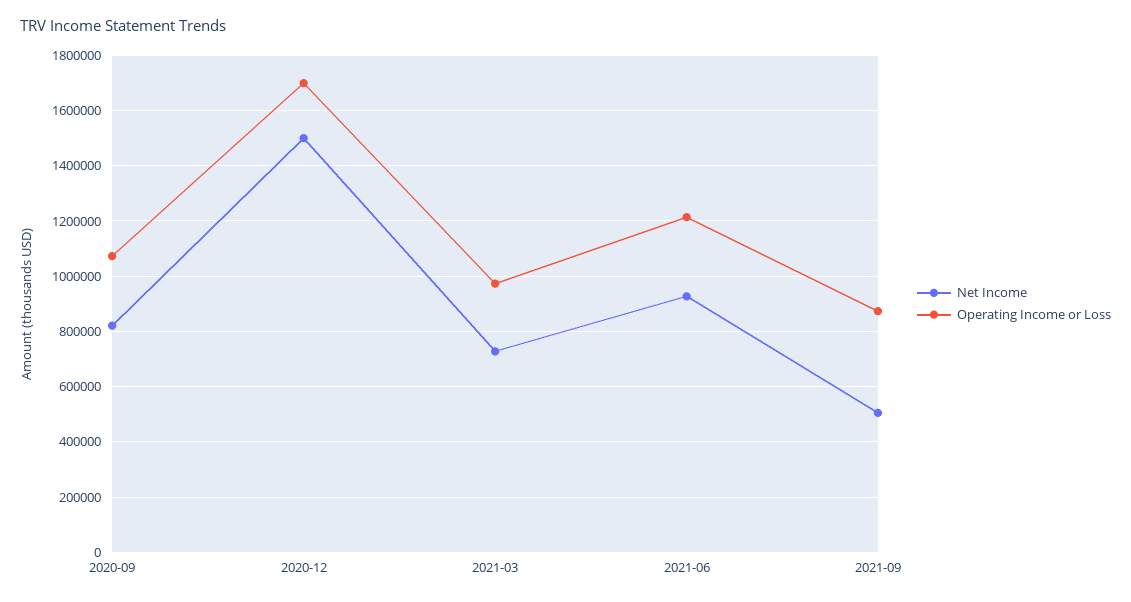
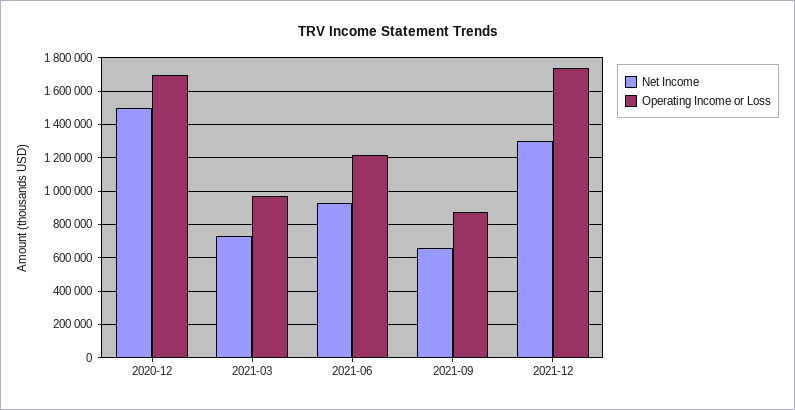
Net Income, 2020-09: 825000 -> none
Operating Income or Loss, 2020-09: 1075000 -> none
Net Income, 2021-09: 500000 -> 650000
Net Income, 2021-12: none -> 1300000
Operating Income or Loss, 2021-12: none -> 1750000

